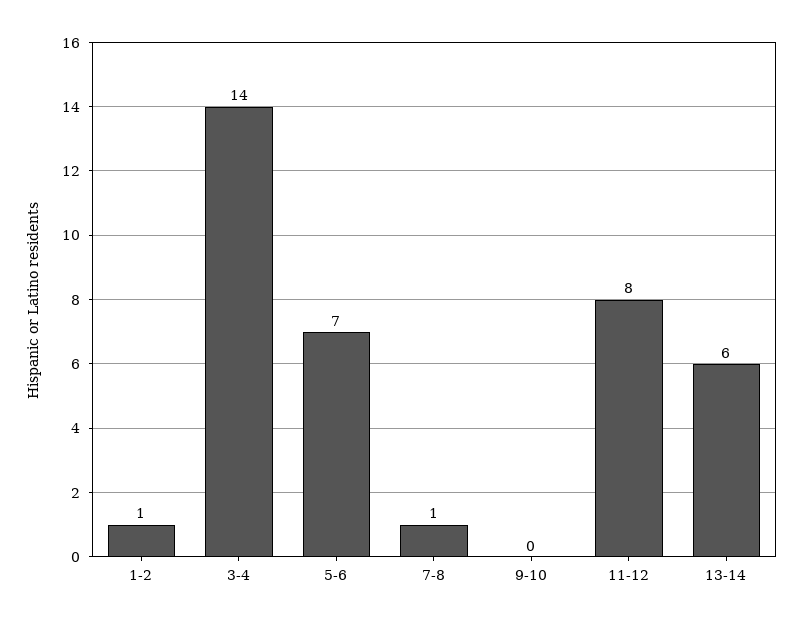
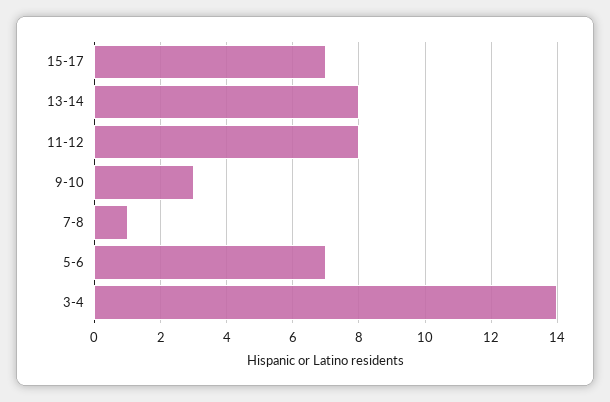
1-2: 1 -> none
9-10: 0 -> 3
13-14: 6 -> 8
15-17: none -> 7

